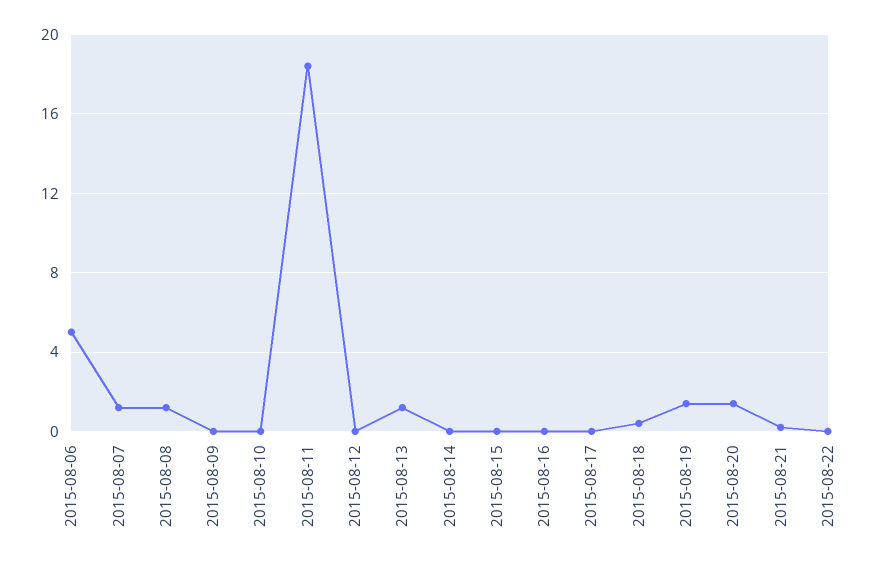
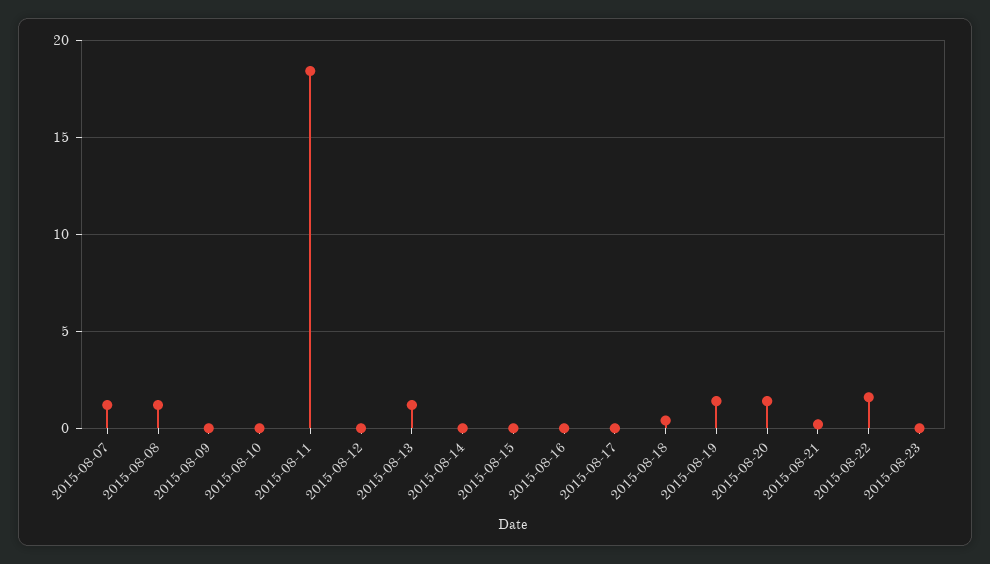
2015-08-06: 5 -> none
2015-08-22: 0 -> 1.5
2015-08-23: none -> 0

